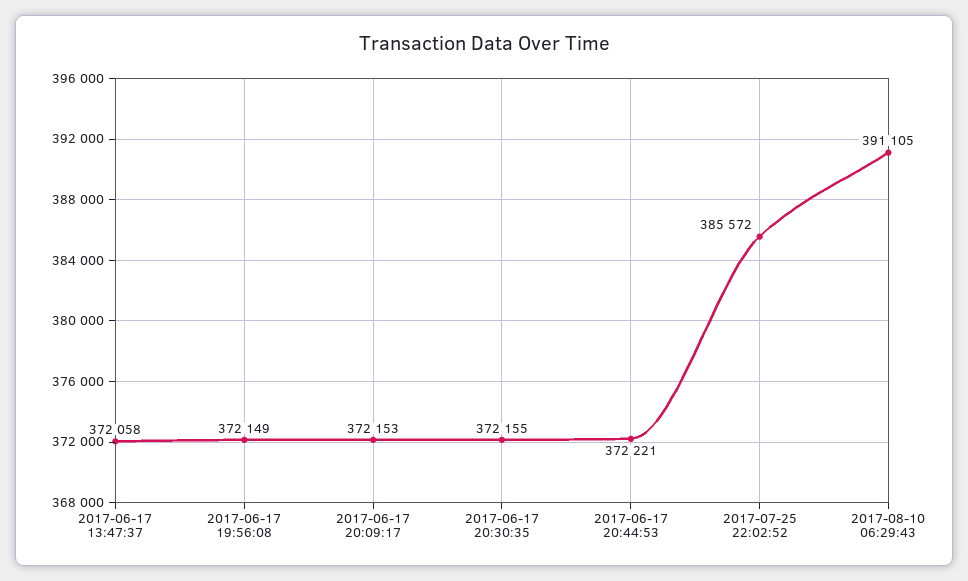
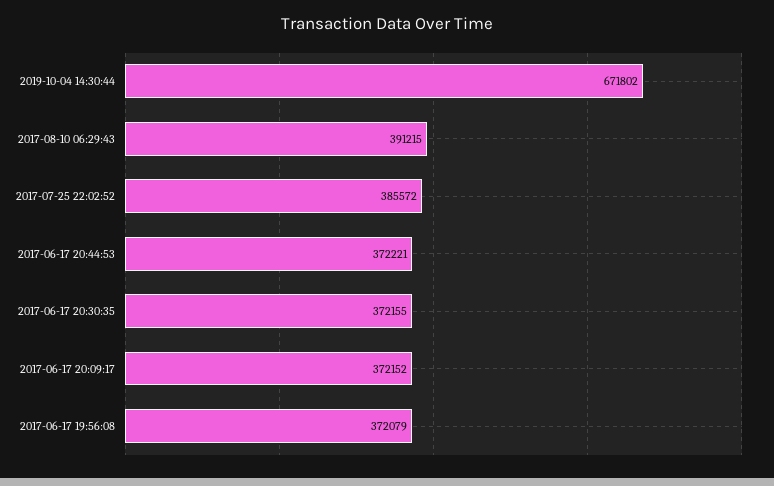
2017-06-17 13:47:37: 372058 -> none
2017-06-17 19:56:08: 372149 -> 372079
2017-06-17 20:09:17: 372153 -> 372152
2017-08-10 06:29:43: 391105 -> 391215
2019-10-04 14:30:44: none -> 671802

